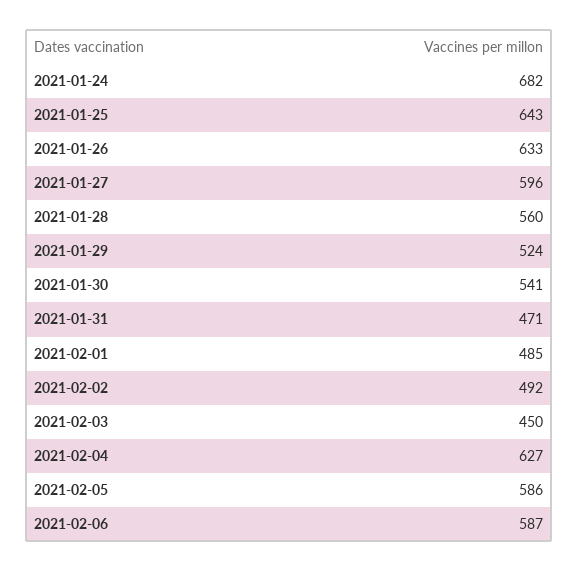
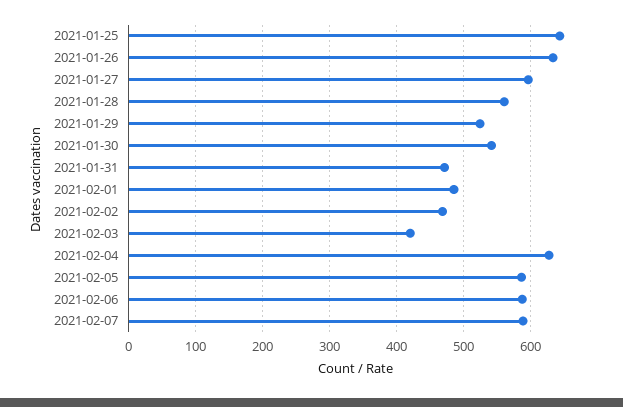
2021-01-24: 682 -> none
2021-02-02: 492 -> 470
2021-02-03: 450 -> 420
2021-02-07: none -> 590

